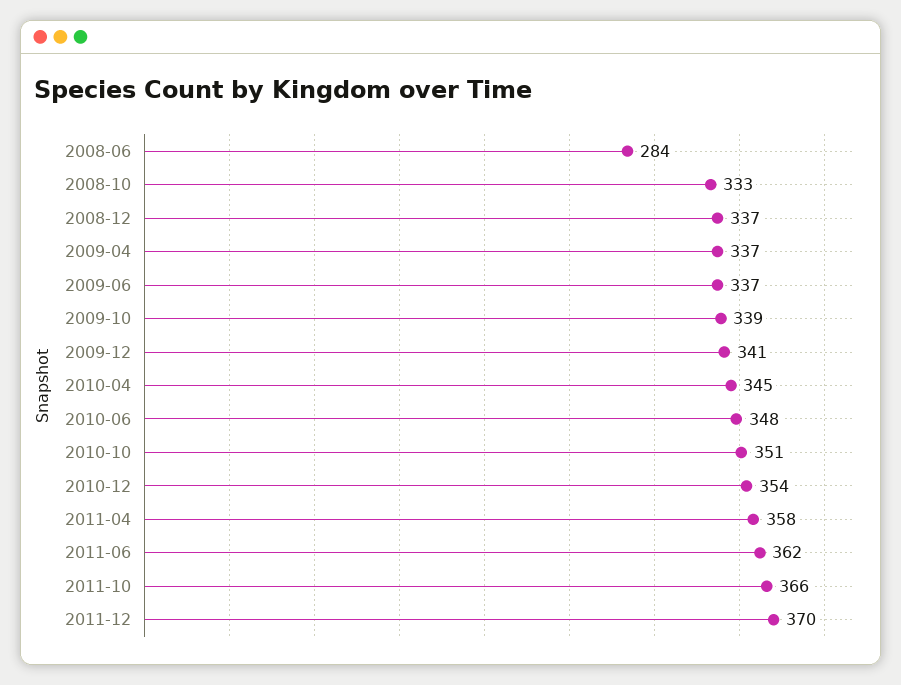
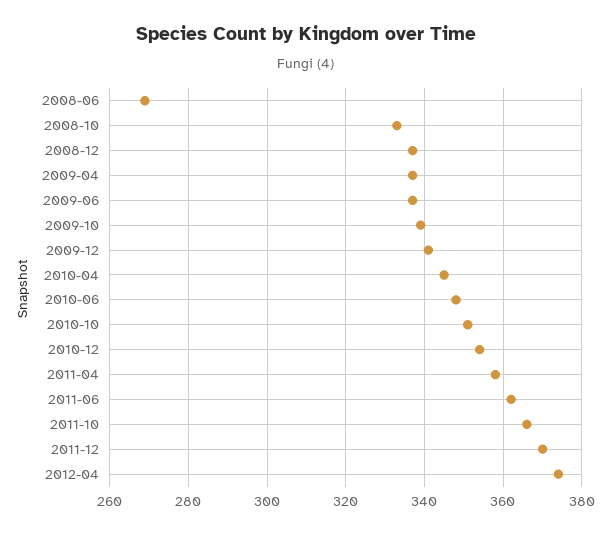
2008-06: 284 -> 270
2012-04: none -> 375

